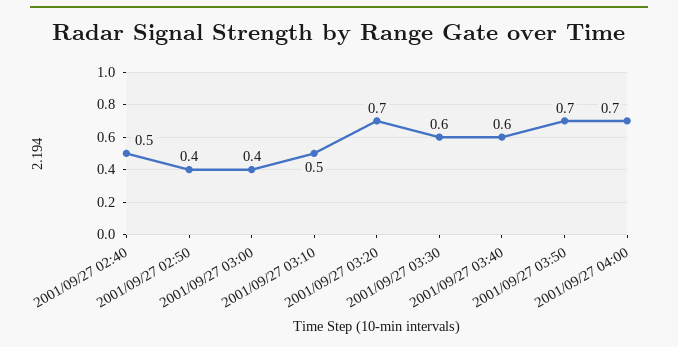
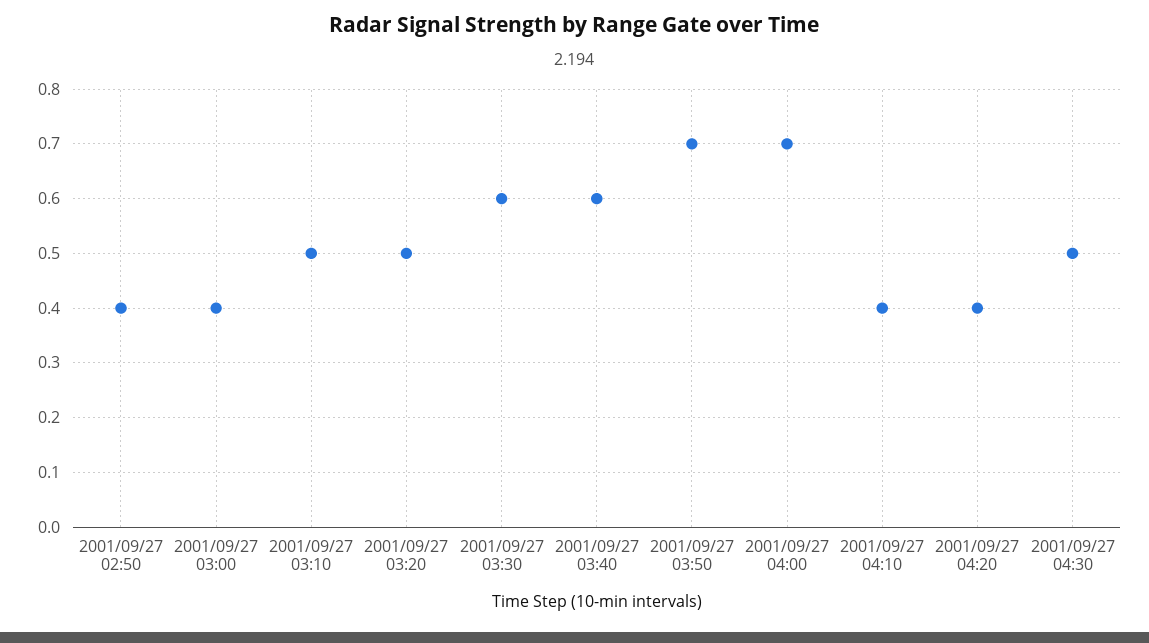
2001/09/27 02:40: 0.5 -> none
2001/09/27 03:20: 0.7 -> 0.5
2001/09/27 04:10: none -> 0.4
2001/09/27 04:20: none -> 0.4
2001/09/27 04:30: none -> 0.5

